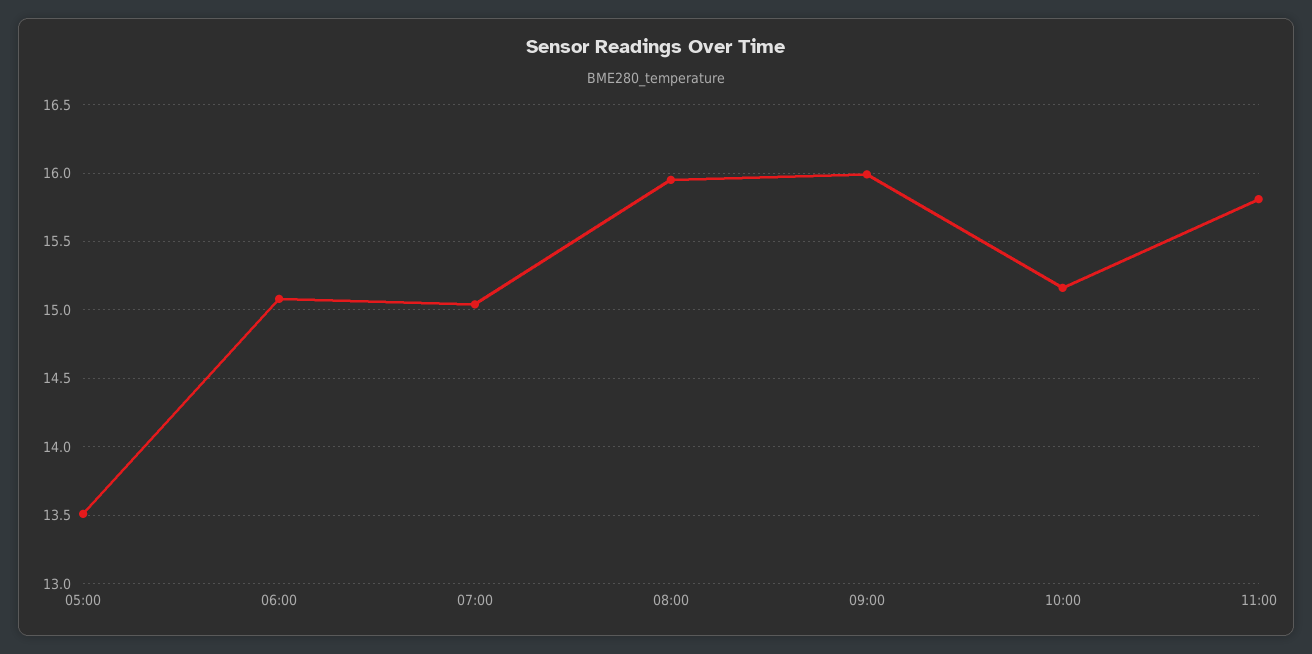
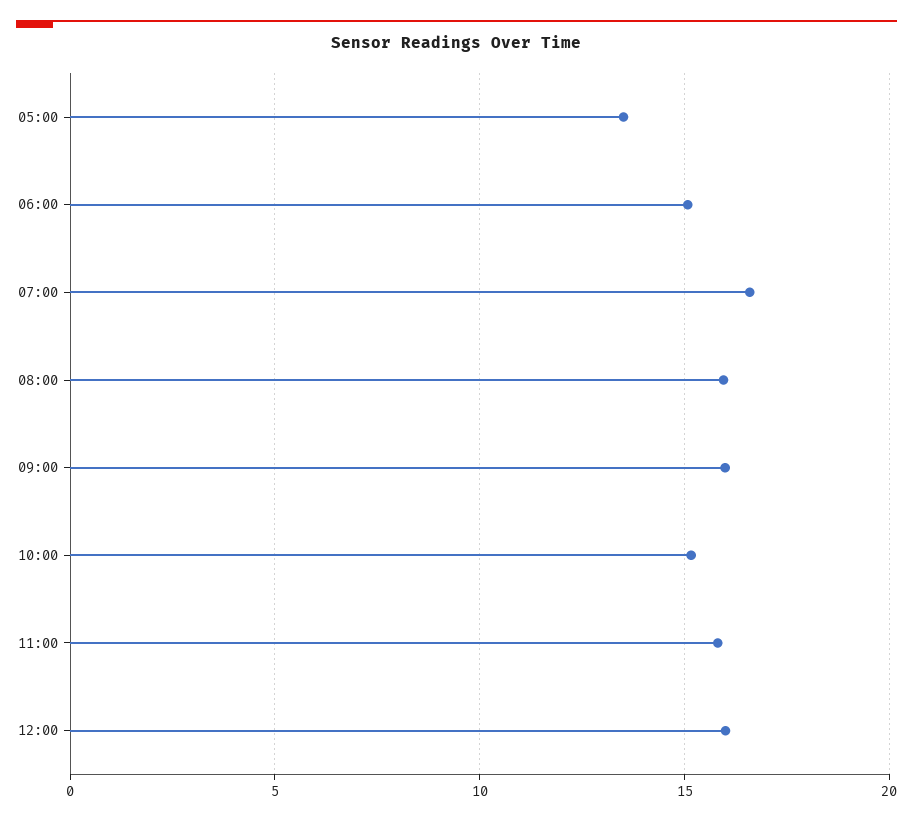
07:00: 15.05 -> 16.5
12:00: none -> 16

